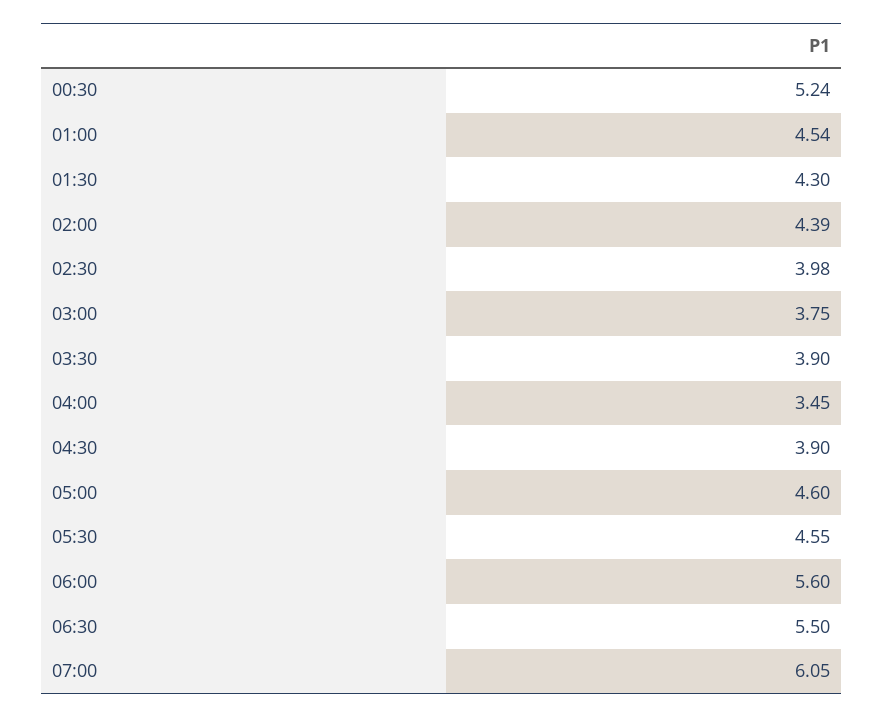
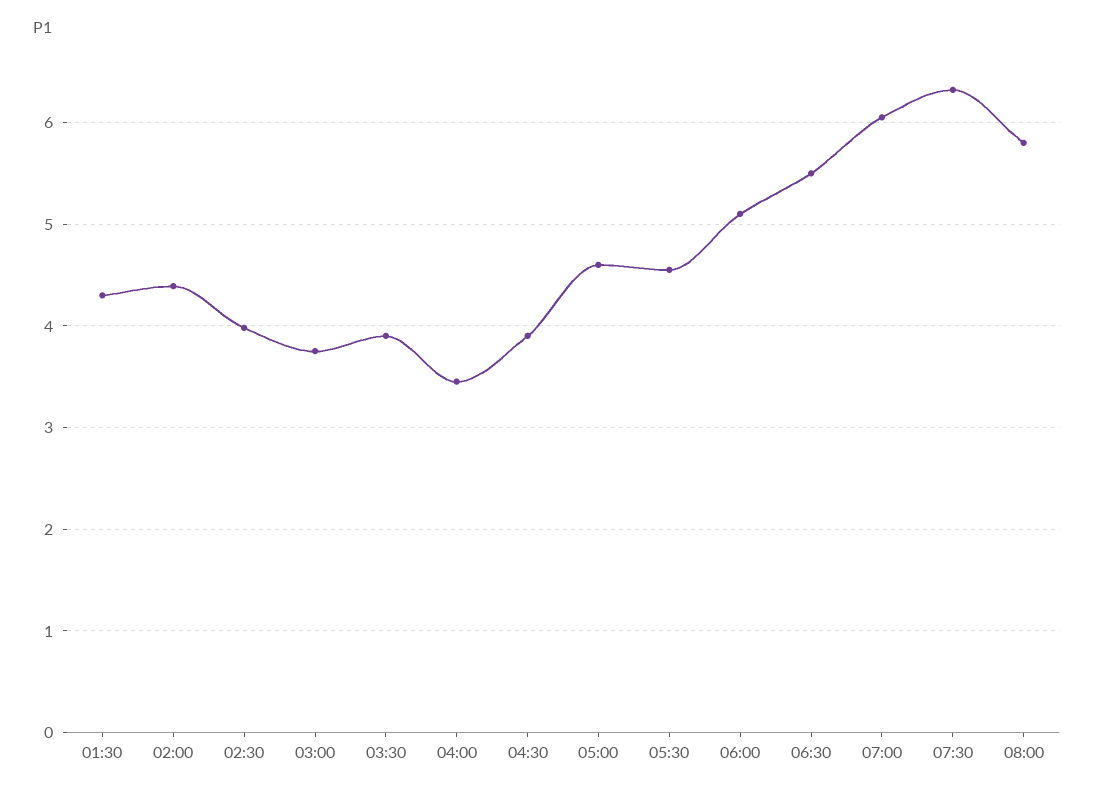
00:30: 5.24 -> none
01:00: 4.54 -> none
06:00: 5.6 -> 5.1
07:30: none -> 6.3
08:00: none -> 5.8

